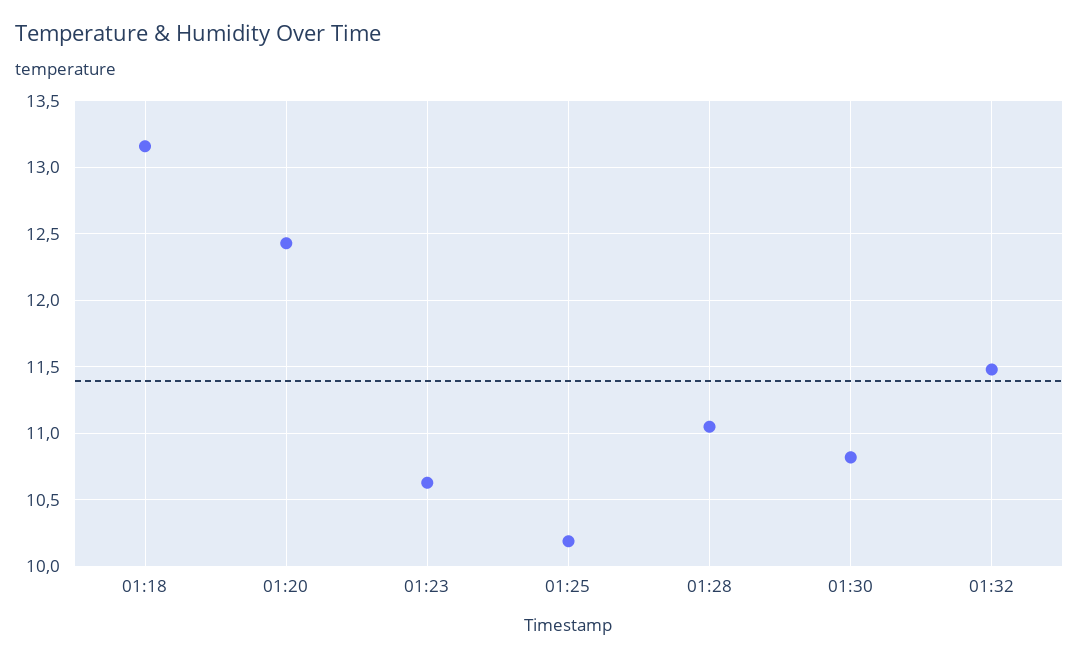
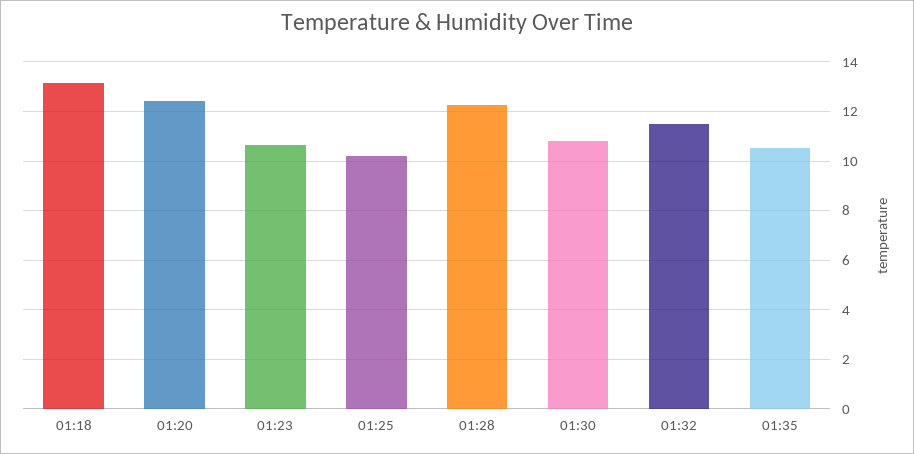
01:28: 11.05 -> 12.25
01:35: none -> 10.5

